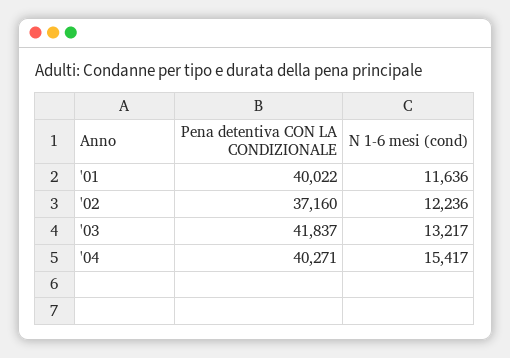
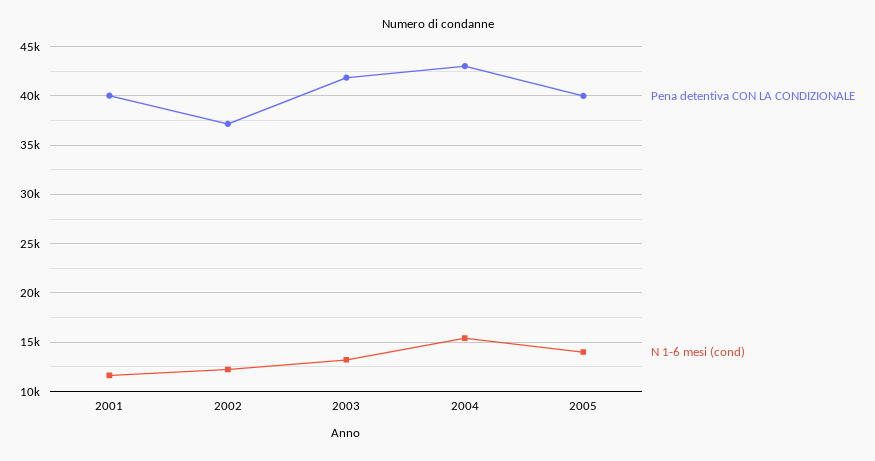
Pena detentiva CON LA CONDIZIONALE, '04: 40271 -> 43000
Pena detentiva CON LA CONDIZIONALE, 2005: none -> 40000
N 1-6 mesi (cond), 2005: none -> 14000

